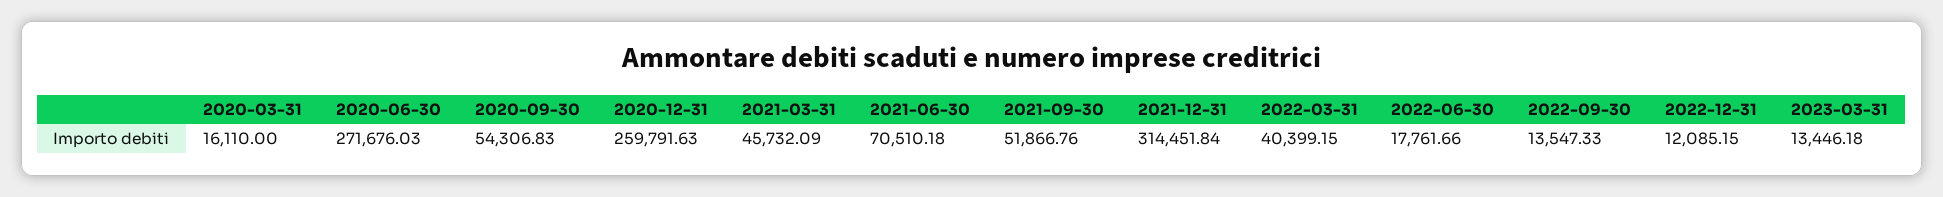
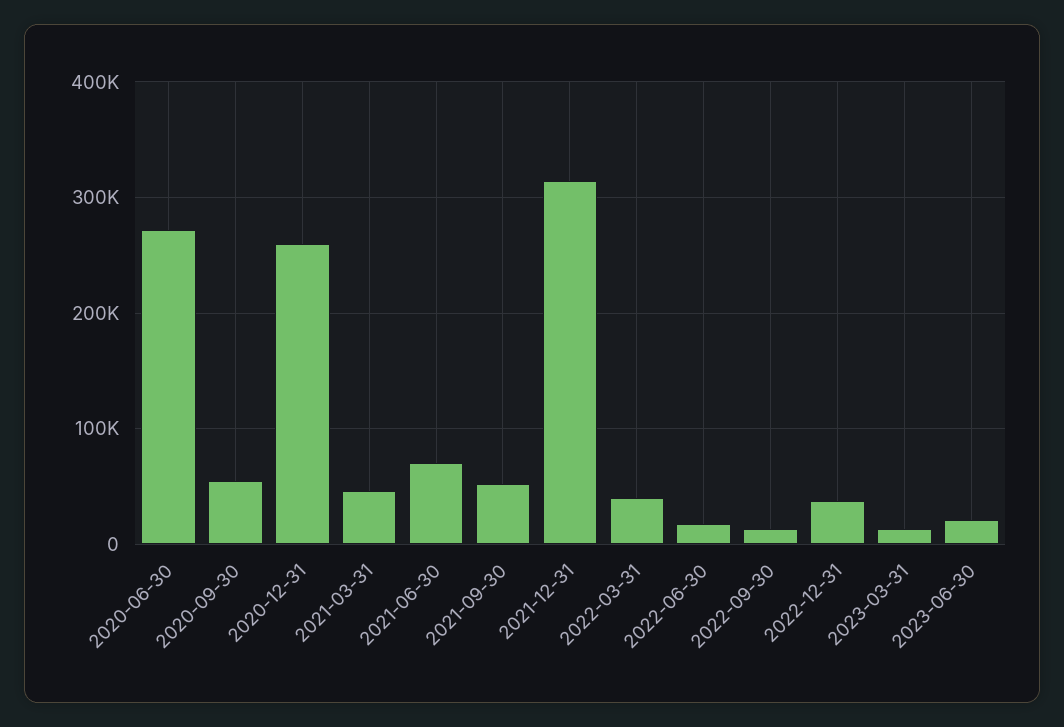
2020-03-31: 16110 -> none
2022-12-31: 12085.15 -> 40000
2023-06-30: none -> 20000

